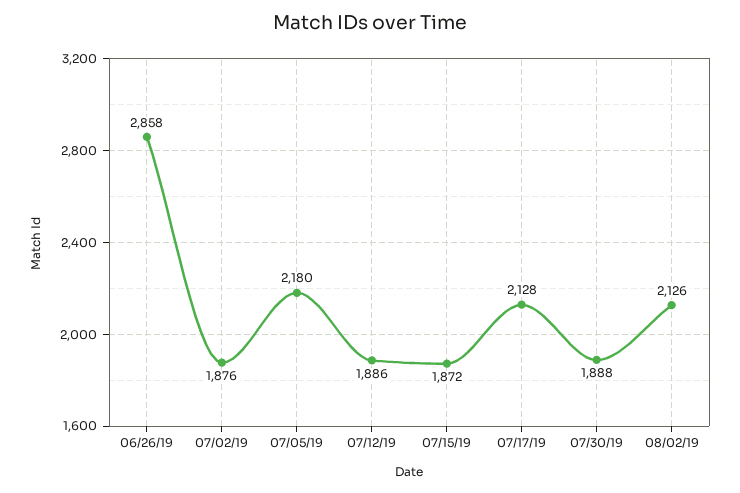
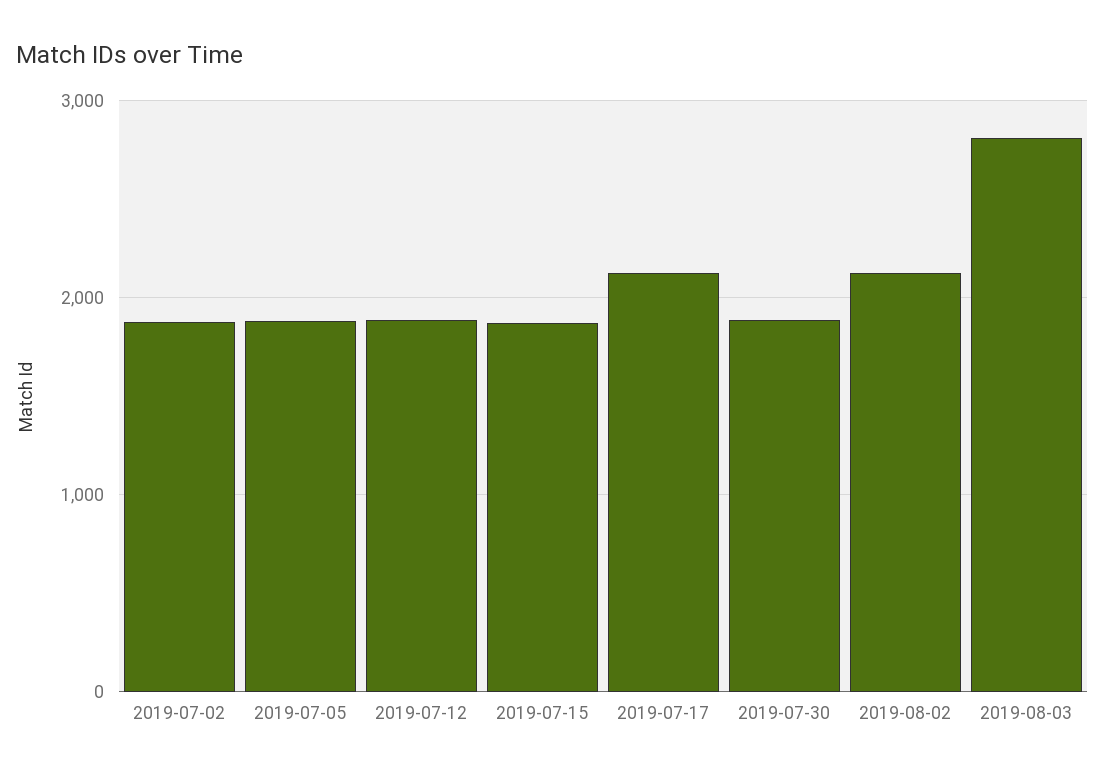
06/26/19: 2858 -> none
07/05/19: 2180 -> 1900
2019-08-03: none -> 2800

